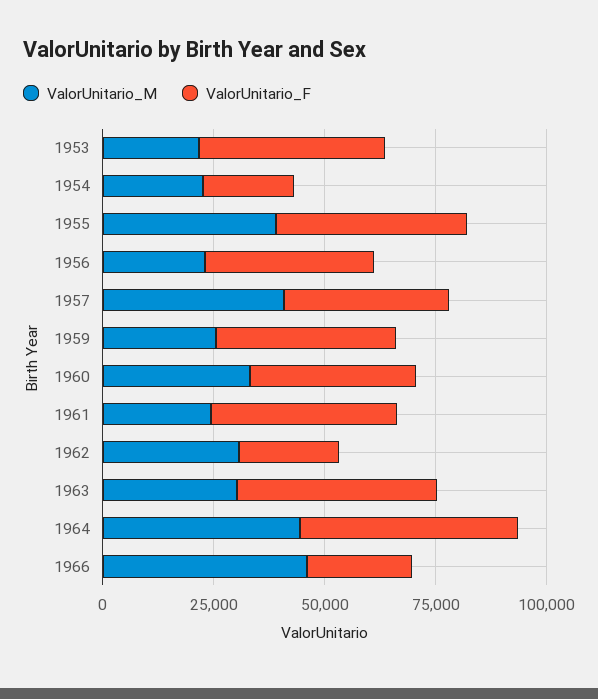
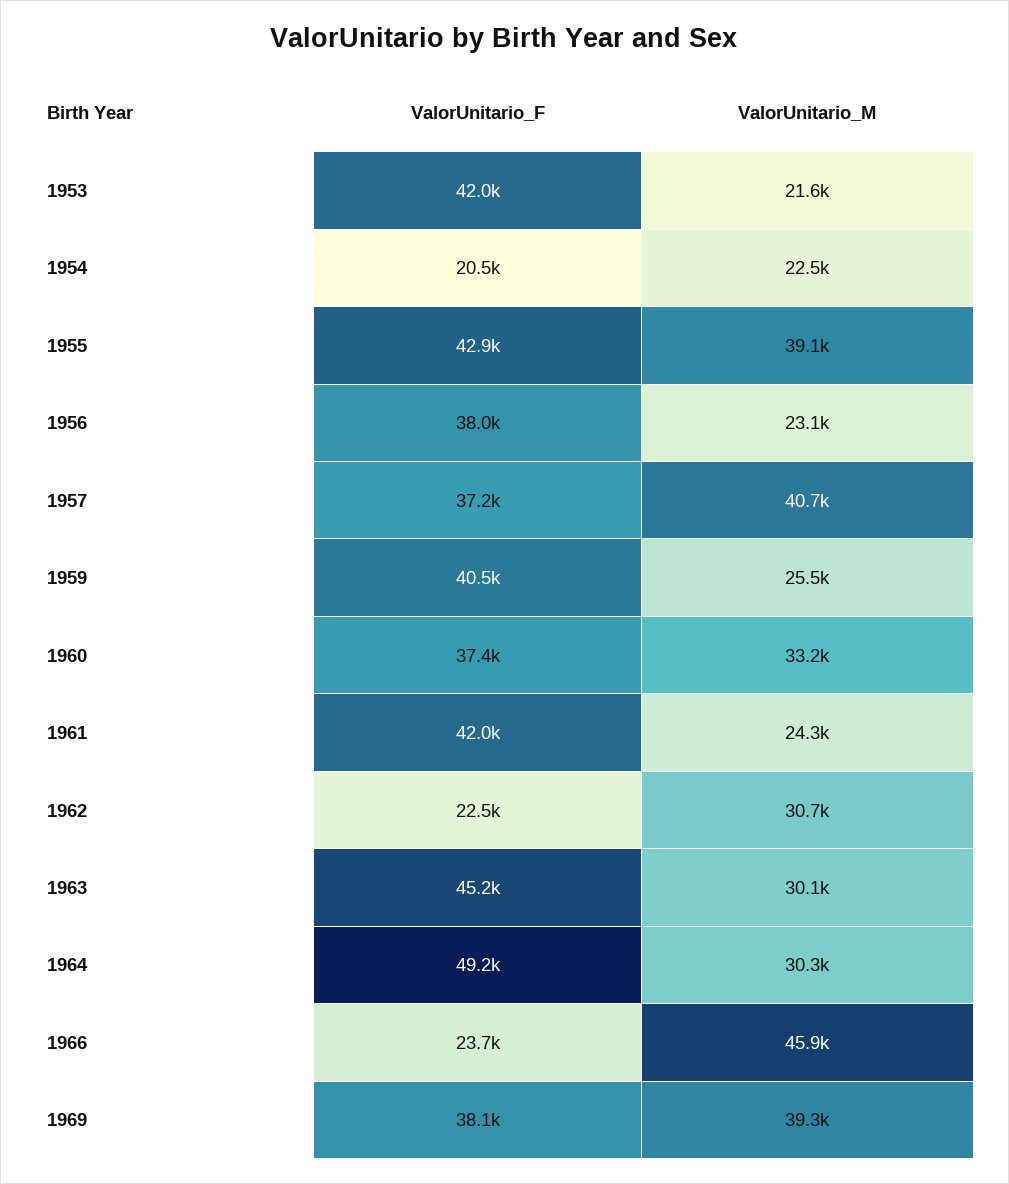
ValorUnitario_M, 1964: 45000 -> 30300
ValorUnitario_F, 1969: none -> 38100
ValorUnitario_M, 1969: none -> 39300

